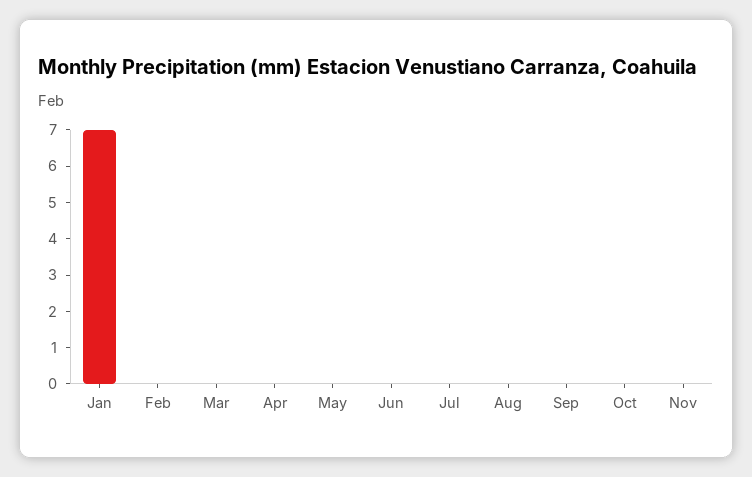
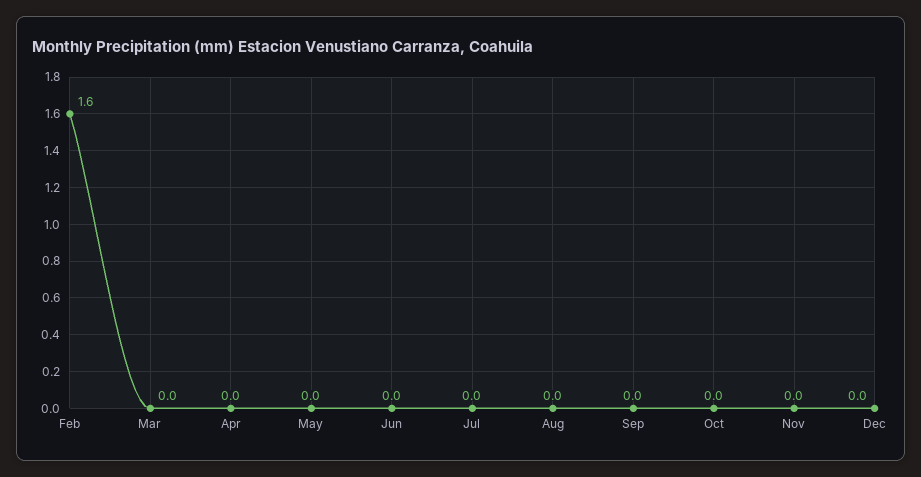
Jan: 7 -> none
Feb: 0 -> 1.6
Dec: none -> 0

